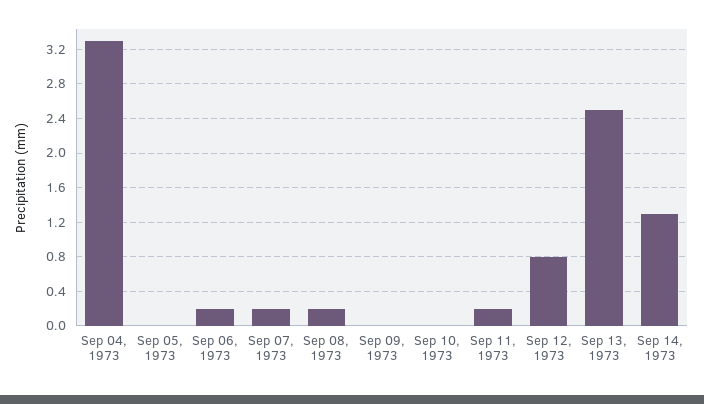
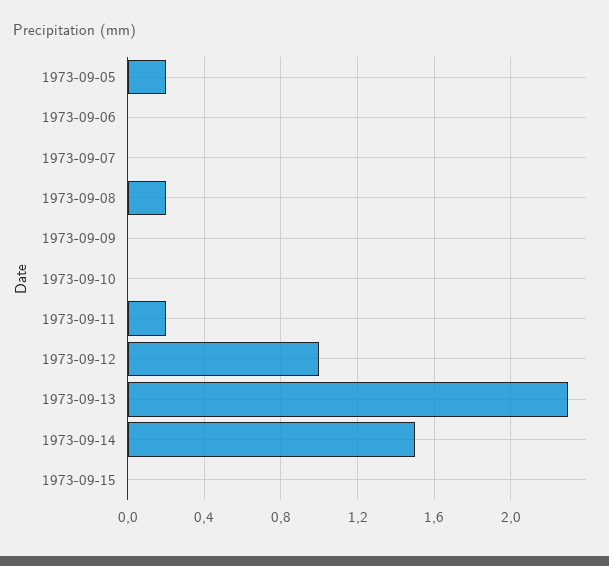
Sep 04, 1973: 3.3 -> none
Sep 05, 1973: 0 -> 0.2
Sep 06, 1973: 0.2 -> 0
Sep 07, 1973: 0.2 -> 0
Sep 12, 1973: 0.8 -> 1
Sep 13, 1973: 2.5 -> 2.3
Sep 14, 1973: 1.3 -> 1.5
1973-09-15: none -> 0

